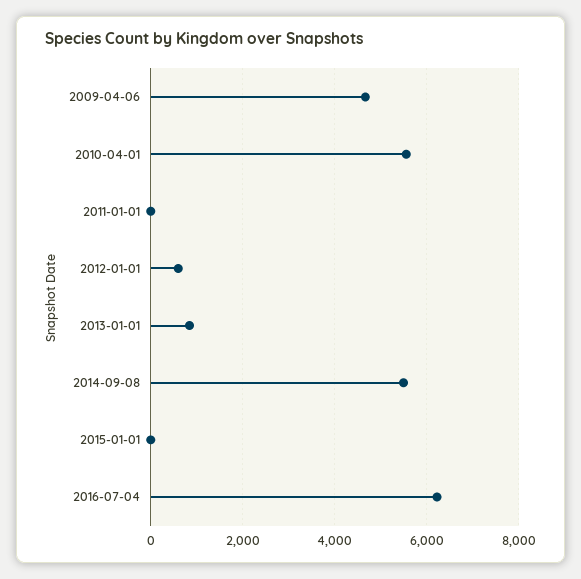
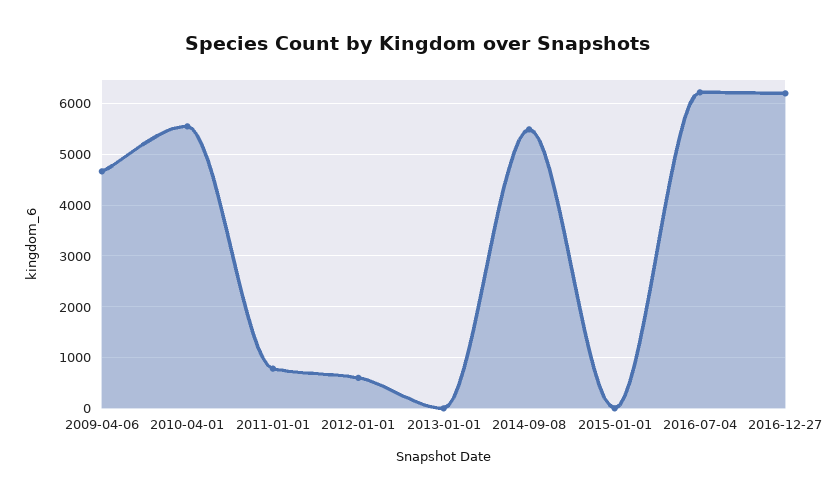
2011-01-01: 0 -> 800
2013-01-01: 800 -> 0
2016-12-27: none -> 6200

